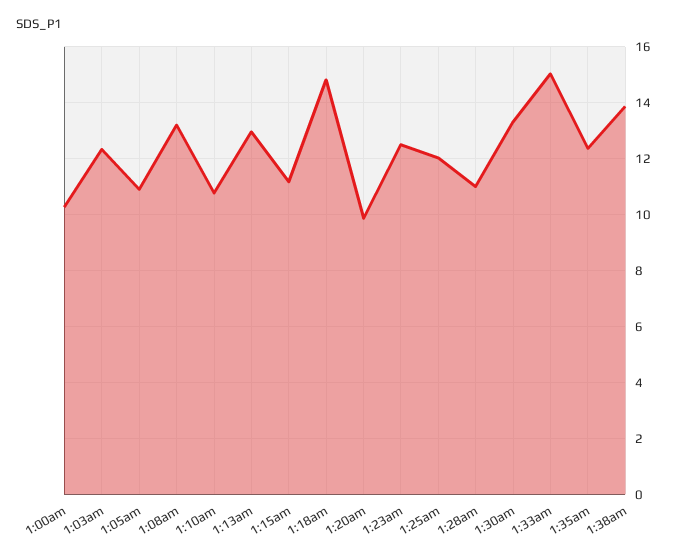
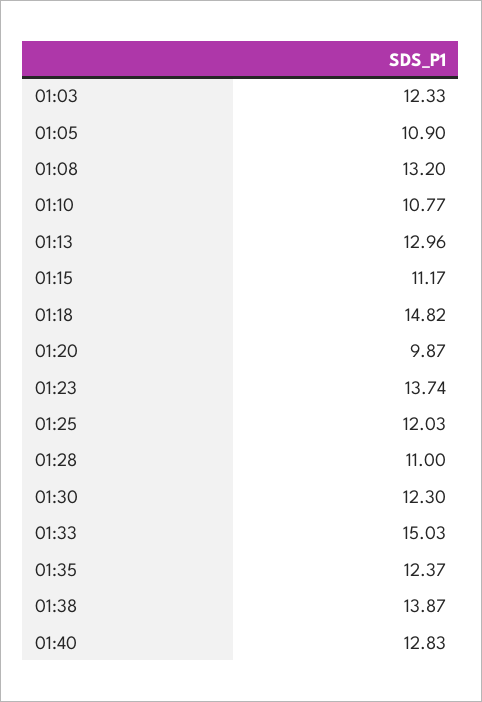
1:00am: 10.25 -> none
1:23am: 12.5 -> 13.74
1:30am: 13.25 -> 12.3
01:40: none -> 12.83

